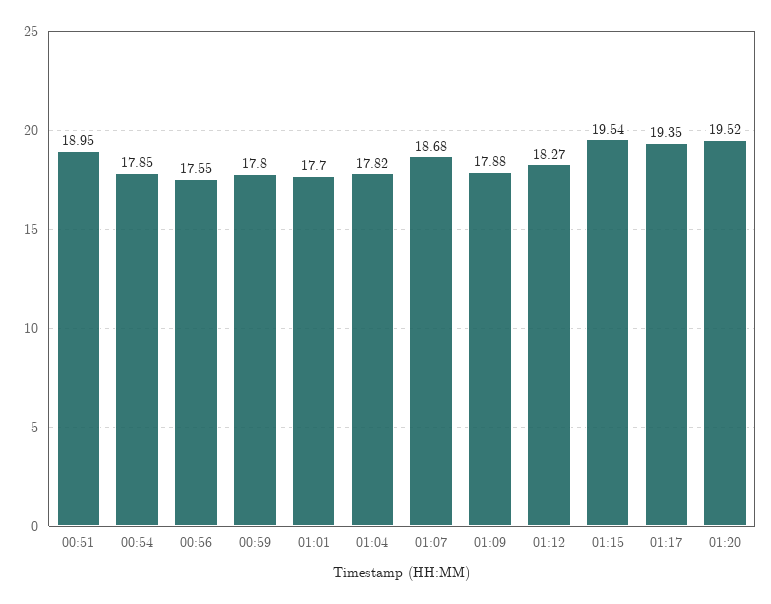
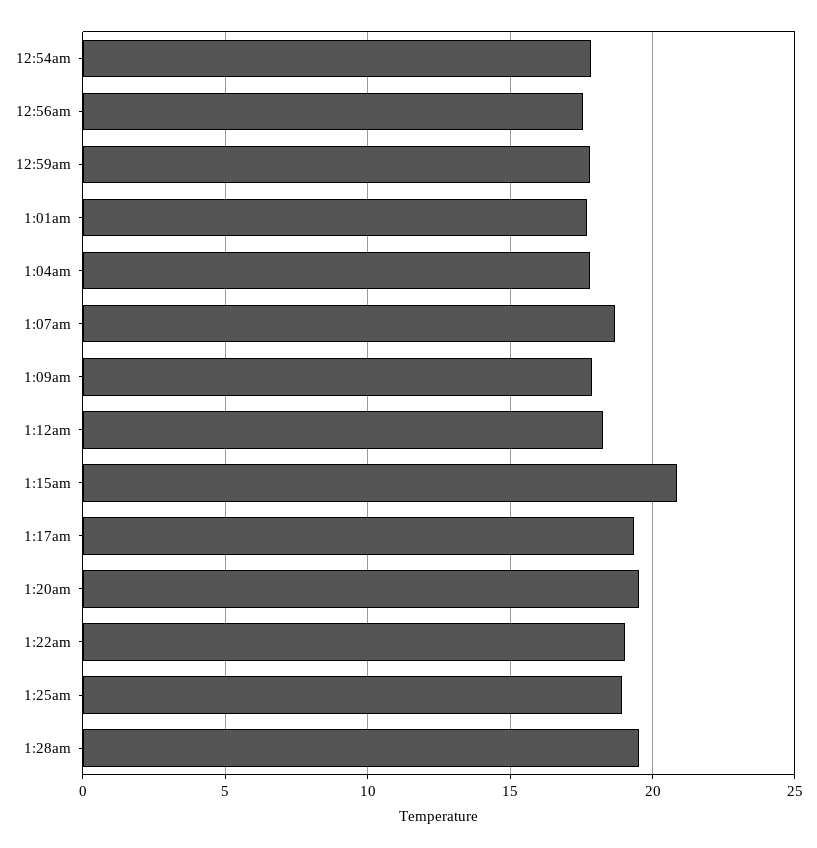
00:51: 18.95 -> none
01:15: 19.54 -> 21
1:22am: none -> 19
1:25am: none -> 19
1:28am: none -> 19.5

